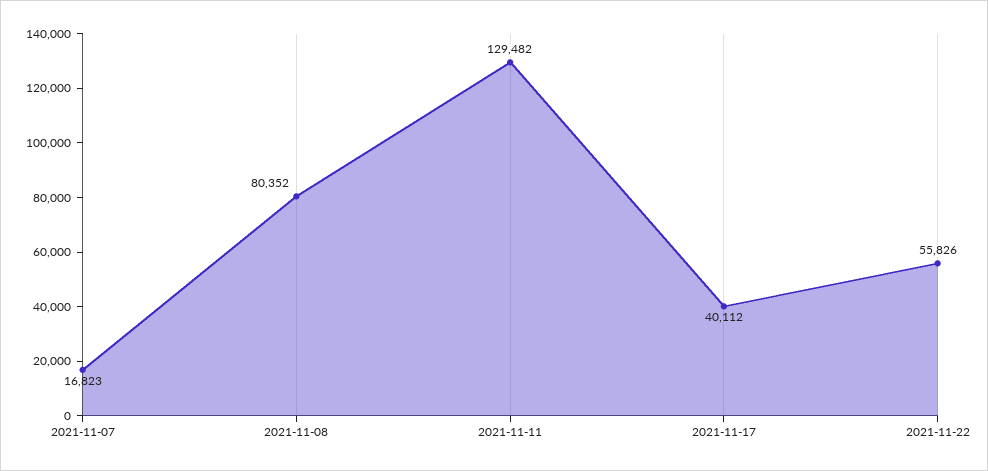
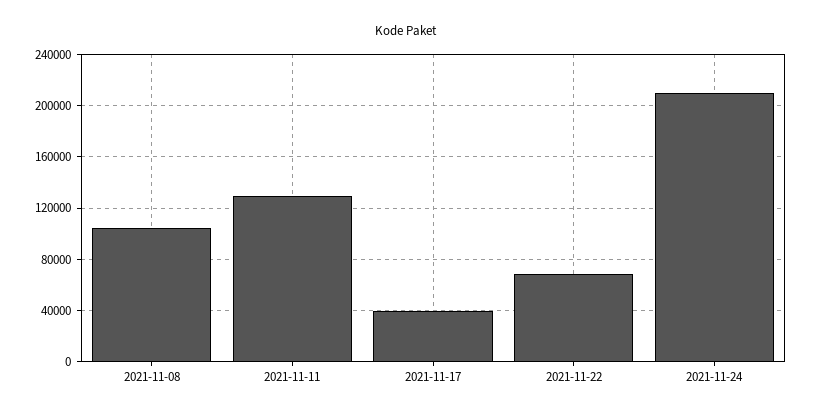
2021-11-07: 16823 -> none
2021-11-08: 80352 -> 105000
2021-11-22: 55826 -> 70000
2021-11-24: none -> 210000

